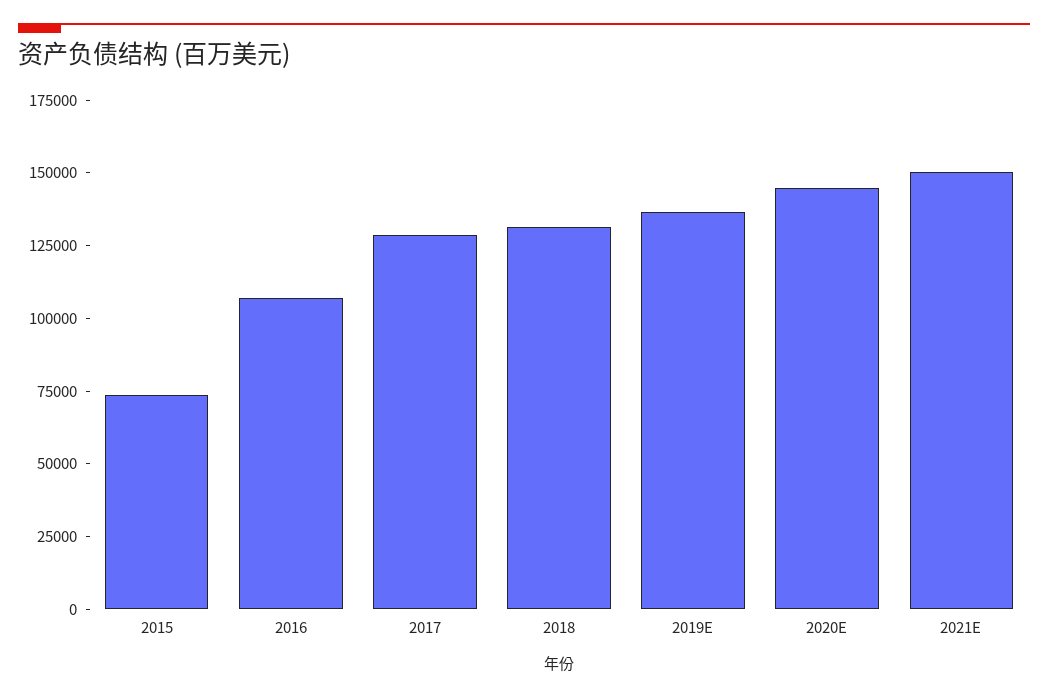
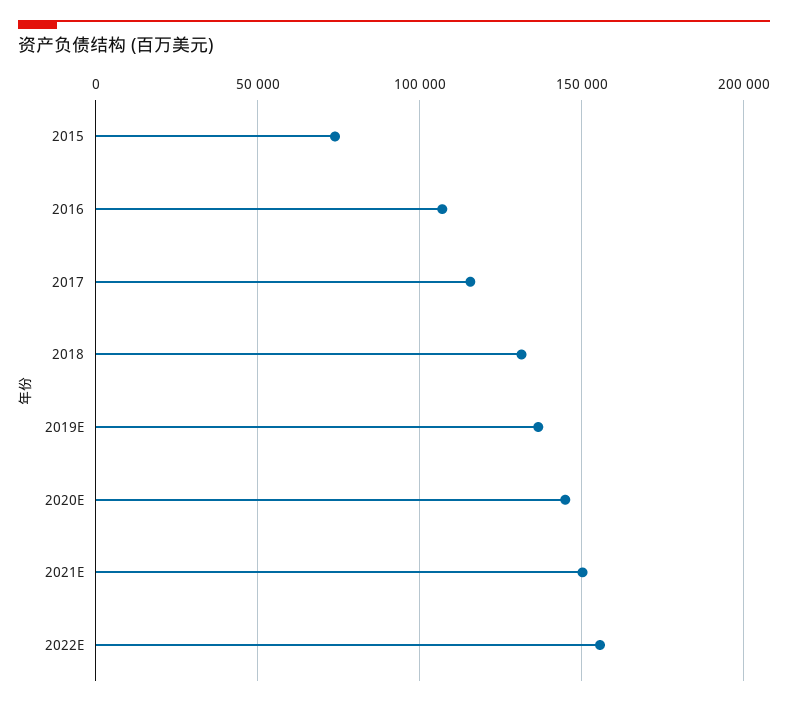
2017: 130000 -> 115000
2022E: none -> 155000

